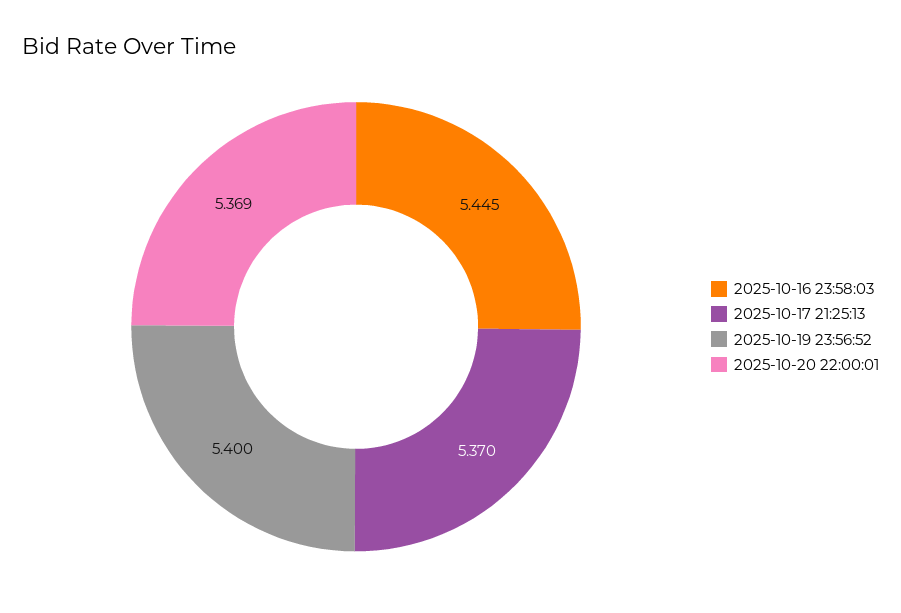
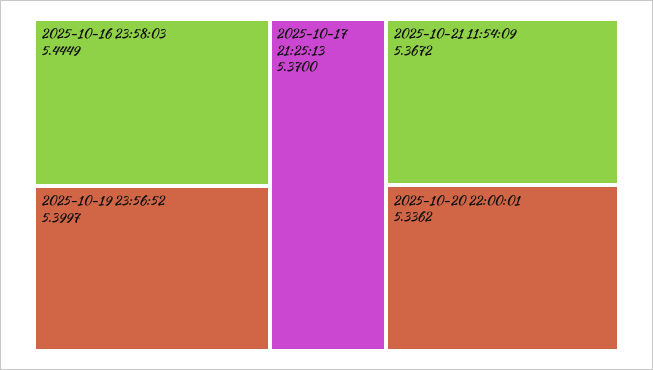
2025-10-20 22:00:01: 5.369 -> 5.3362
2025-10-21 11:54:09: none -> 5.3672

